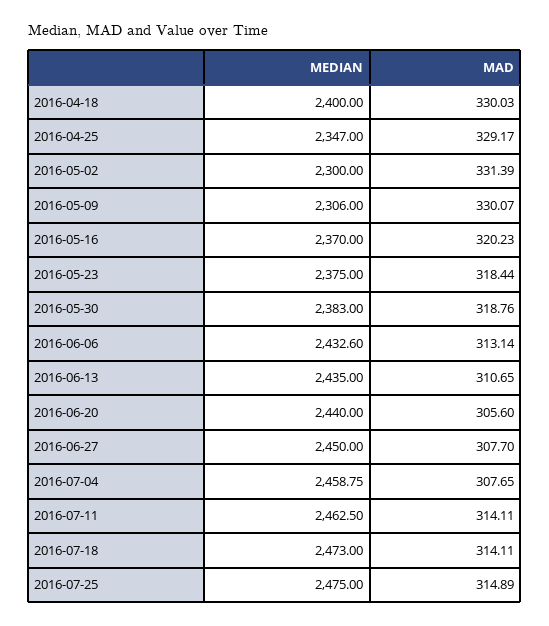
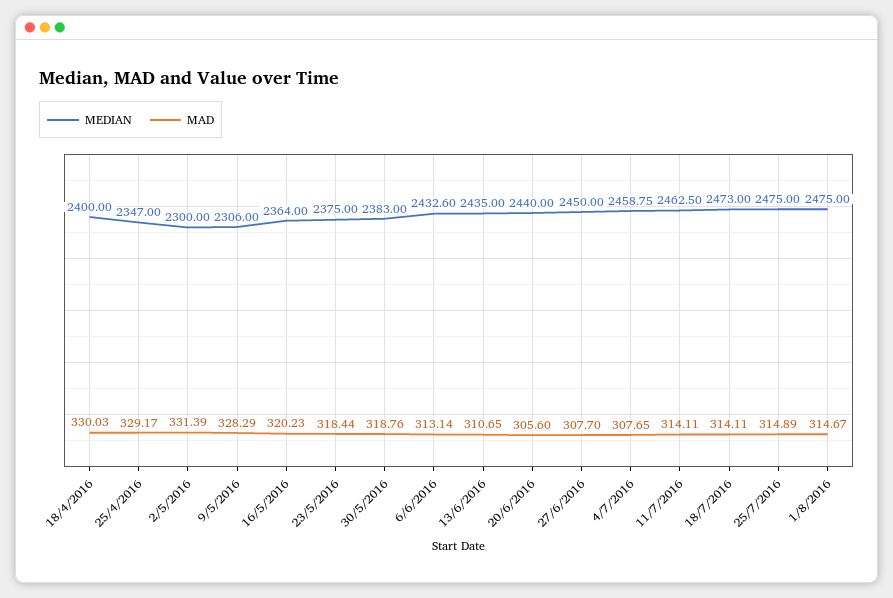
MAD, 2016-05-09: 330.07 -> 328.29
MEDIAN, 2016-05-16: 2370 -> 2364
MEDIAN, 1/8/2016: none -> 2475
MAD, 1/8/2016: none -> 314.67

